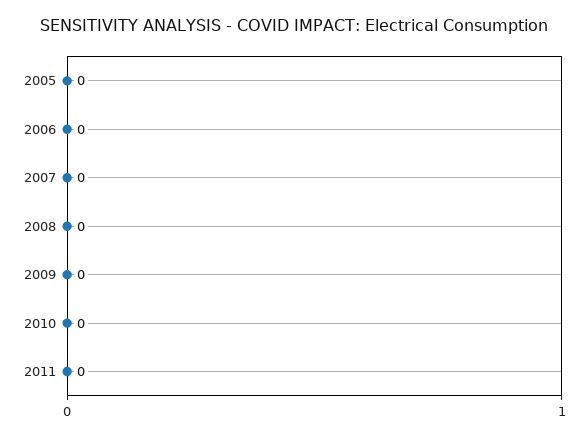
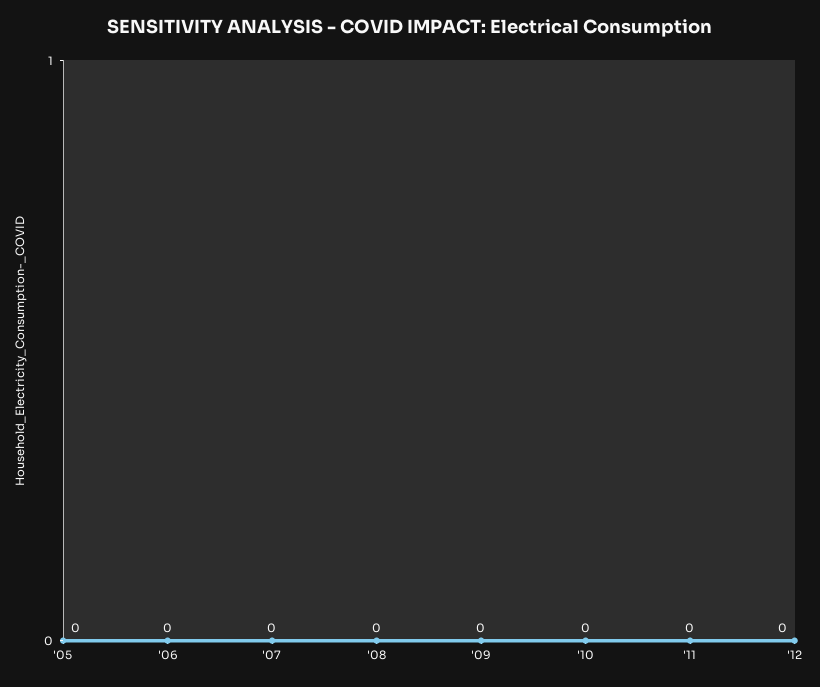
'12: none -> 0

